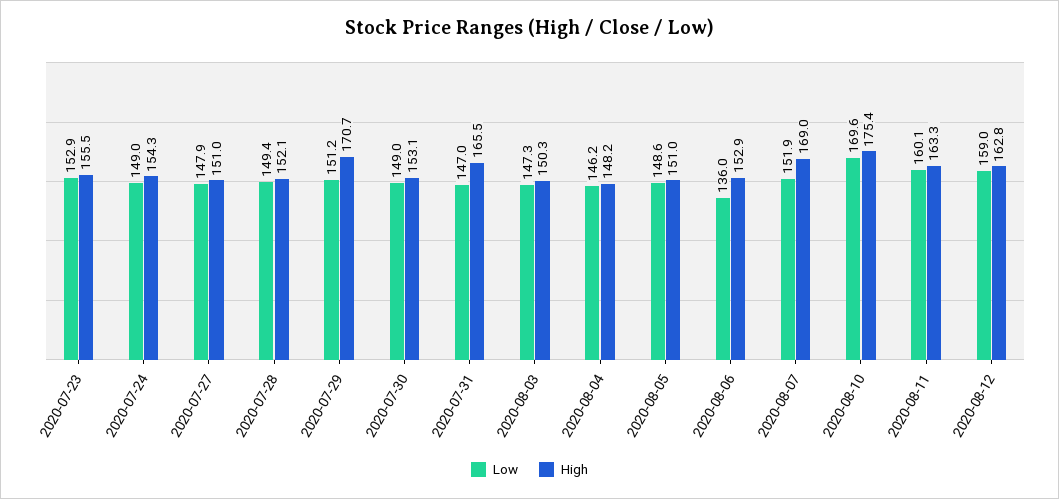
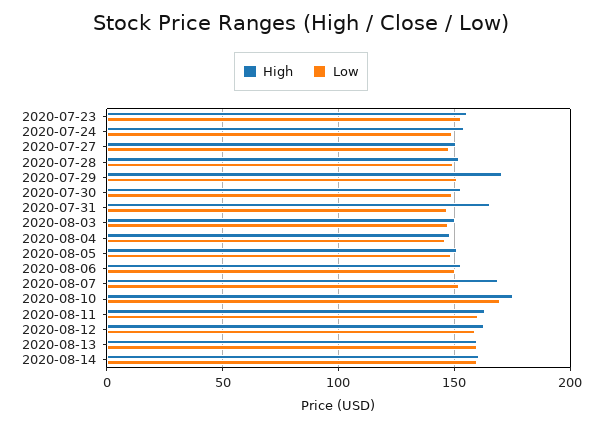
Low, 2020-08-06: 136 -> 150
High, 2020-08-13: none -> 160
Low, 2020-08-13: none -> 160
High, 2020-08-14: none -> 160
Low, 2020-08-14: none -> 160

